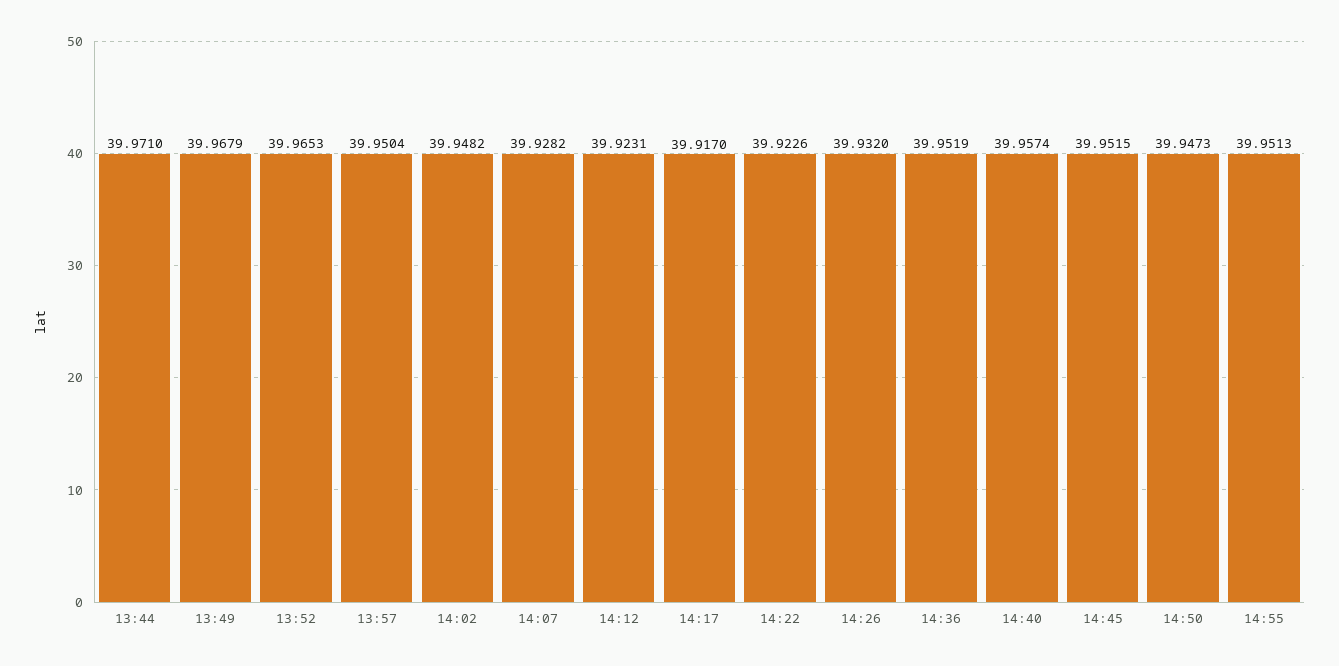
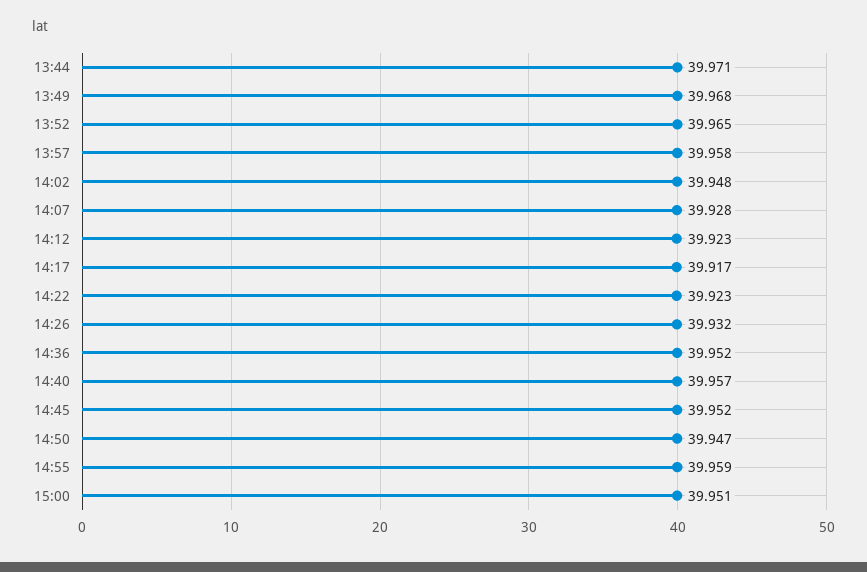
13:57: 39.9504 -> 39.958
14:55: 39.9513 -> 39.959
15:00: none -> 39.951

